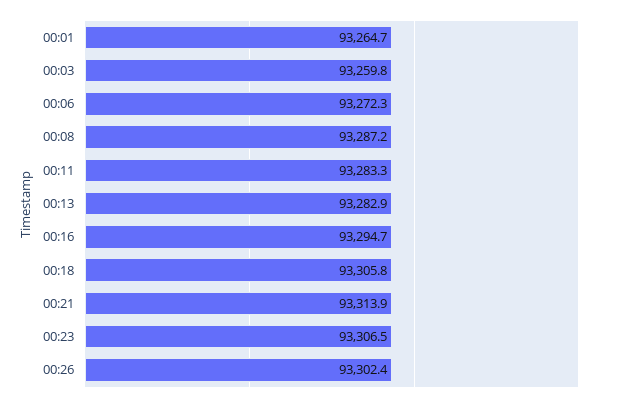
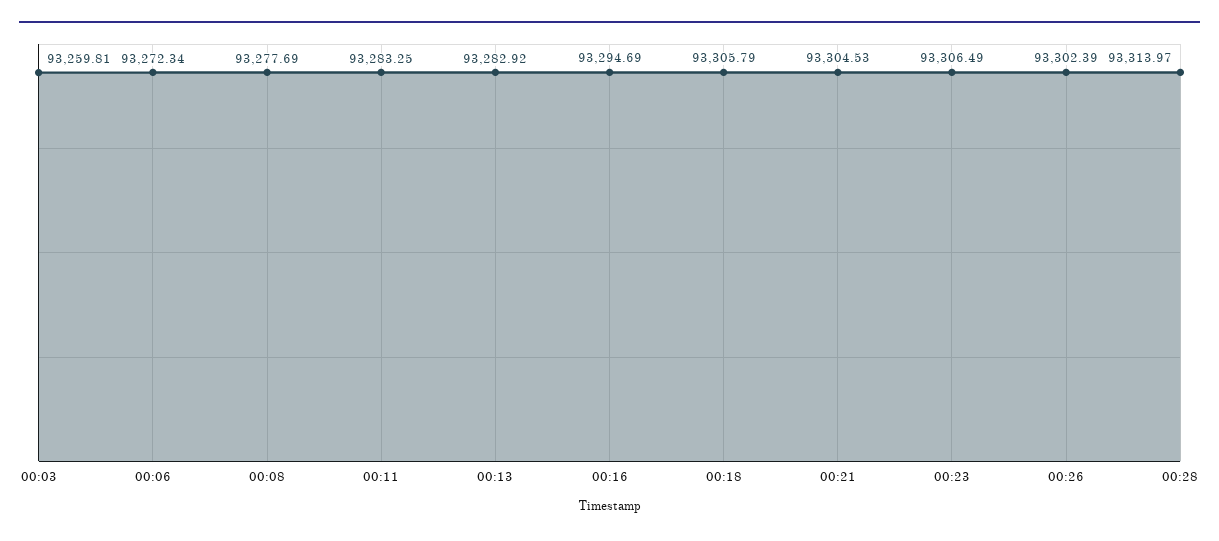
00:01: 93264.7 -> none
00:08: 93287.2 -> 93277.69
00:21: 93313.9 -> 93304.53
00:28: none -> 93313.97

